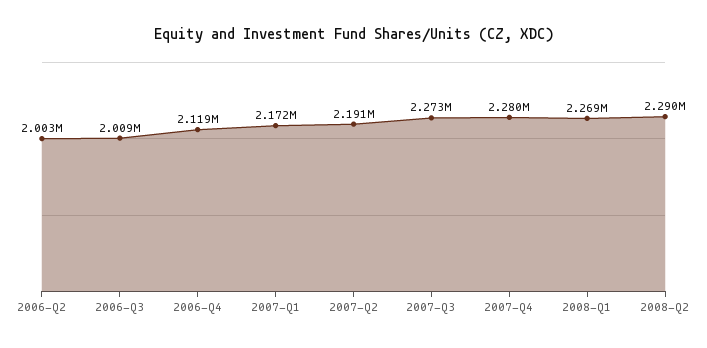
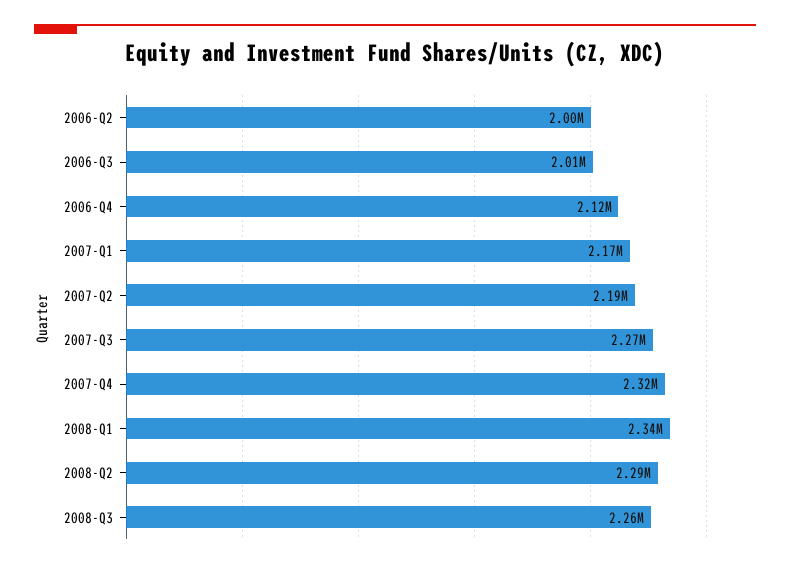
2007-Q4: 2280000 -> 2320000
2008-Q1: 2269000 -> 2340000
2008-Q3: none -> 2260000

